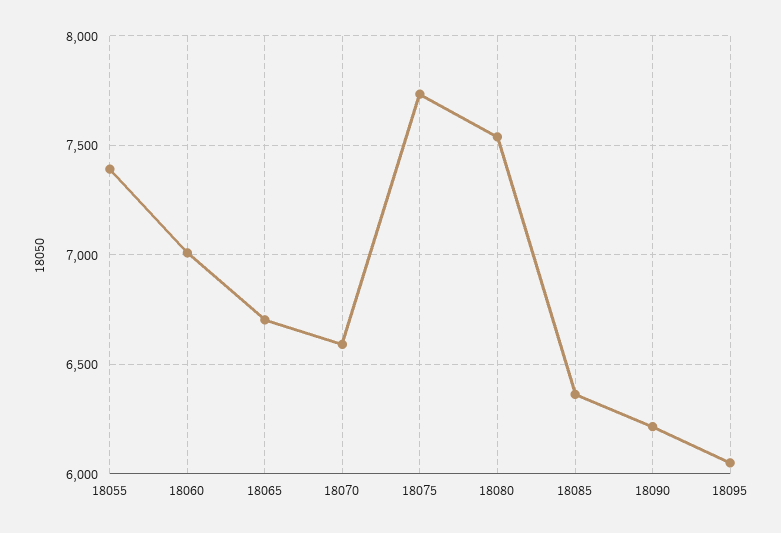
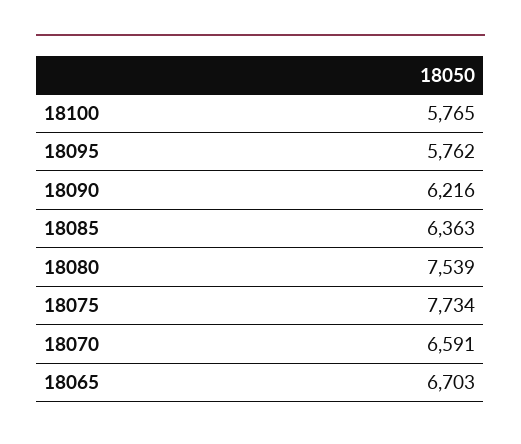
18055: 7400 -> none
18060: 7000 -> none
18095: 6050 -> 5762
18100: none -> 5765

